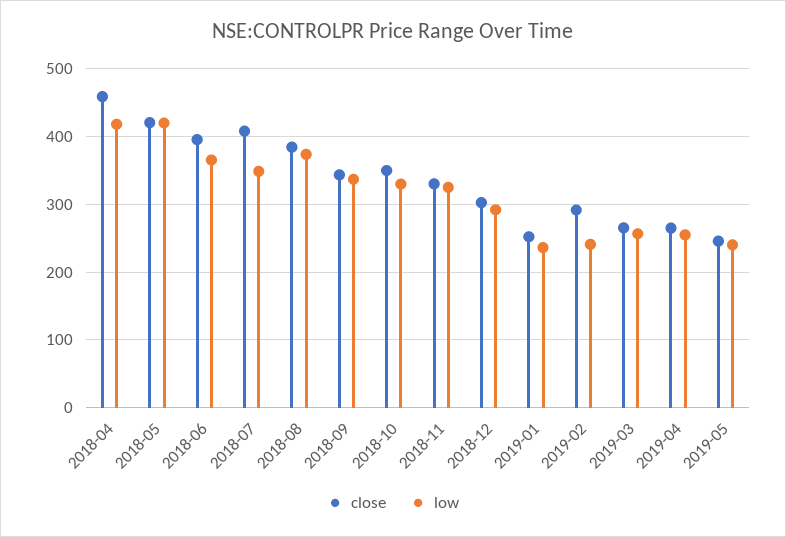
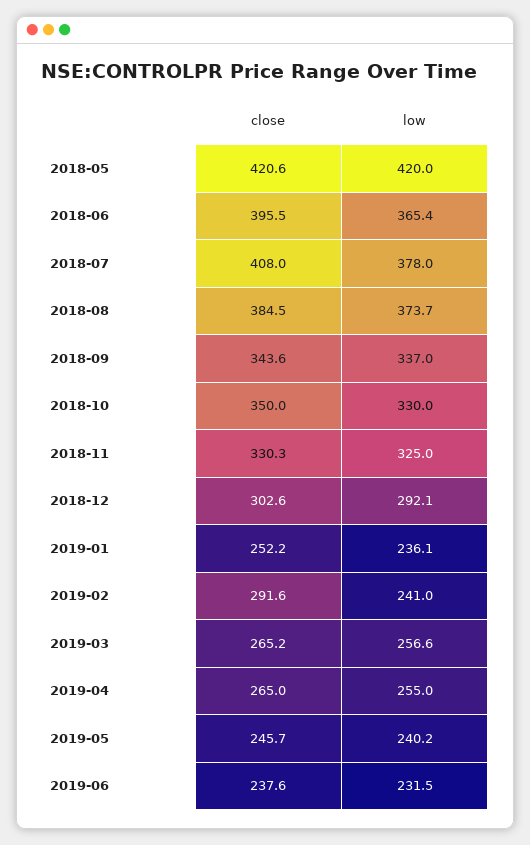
close, 2018-04: 460 -> none
low, 2018-04: 420 -> none
low, 2018-07: 350 -> 378
close, 2019-06: none -> 237.6
low, 2019-06: none -> 231.5

